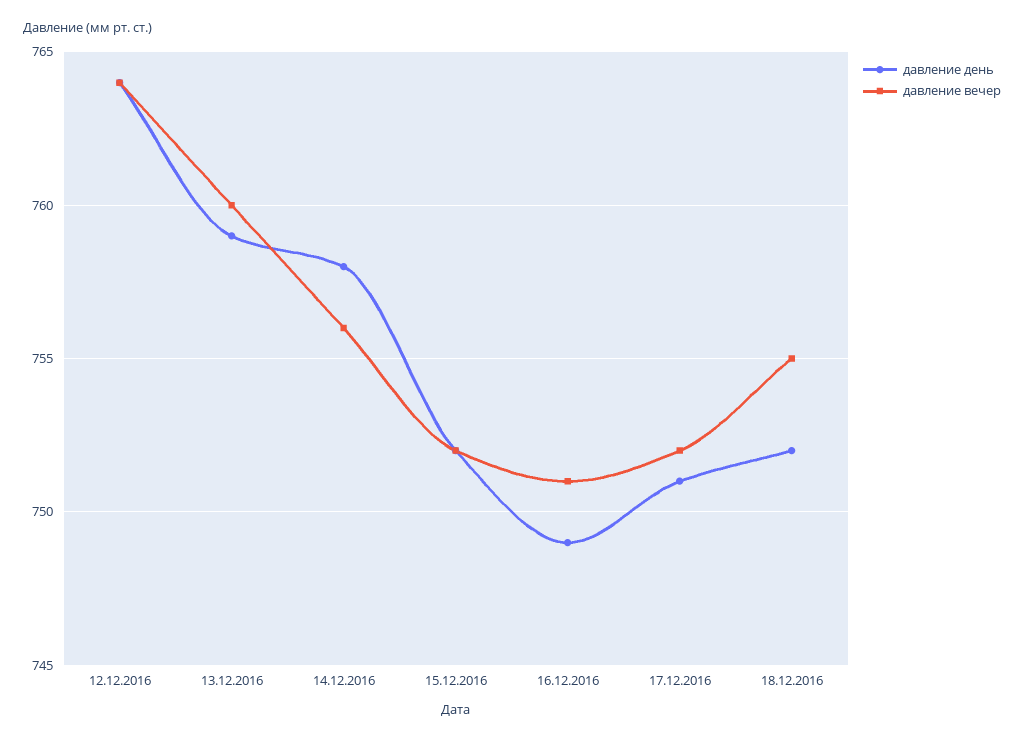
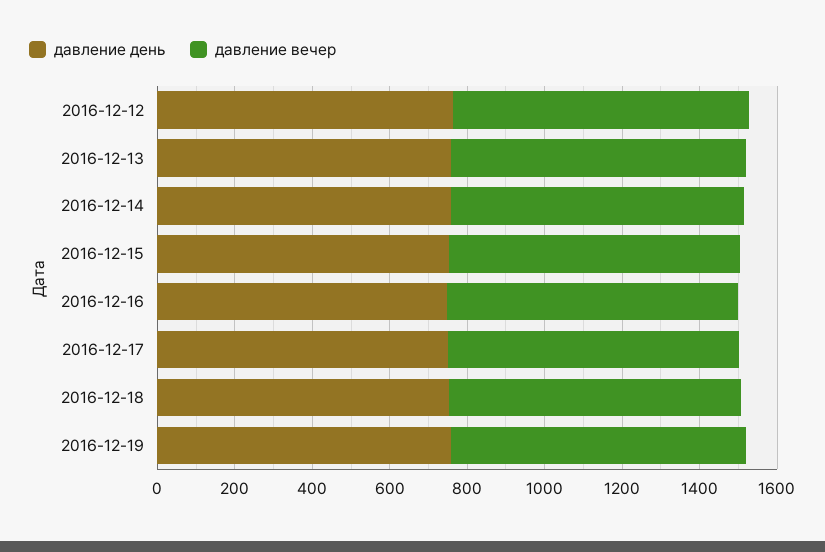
давление день, 2016-12-19: none -> 750
давление вечер, 2016-12-19: none -> 750

